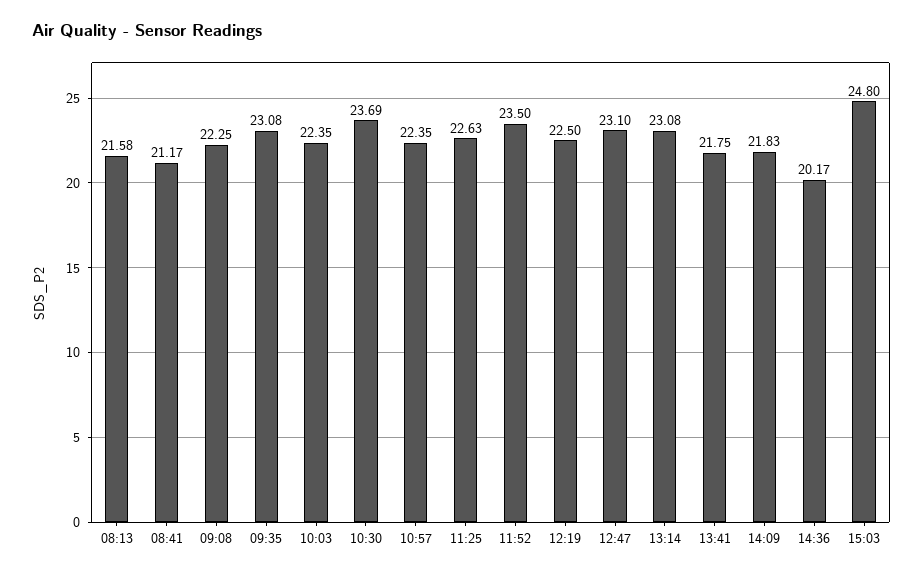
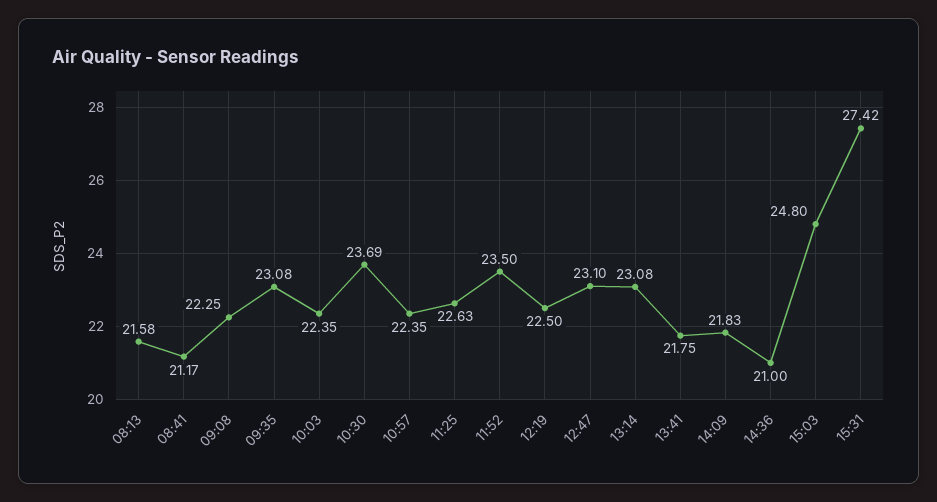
14:36: 20.17 -> 21
15:31: none -> 27.42

